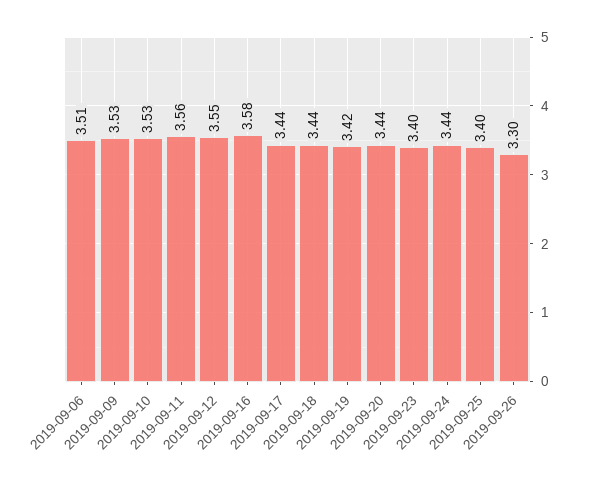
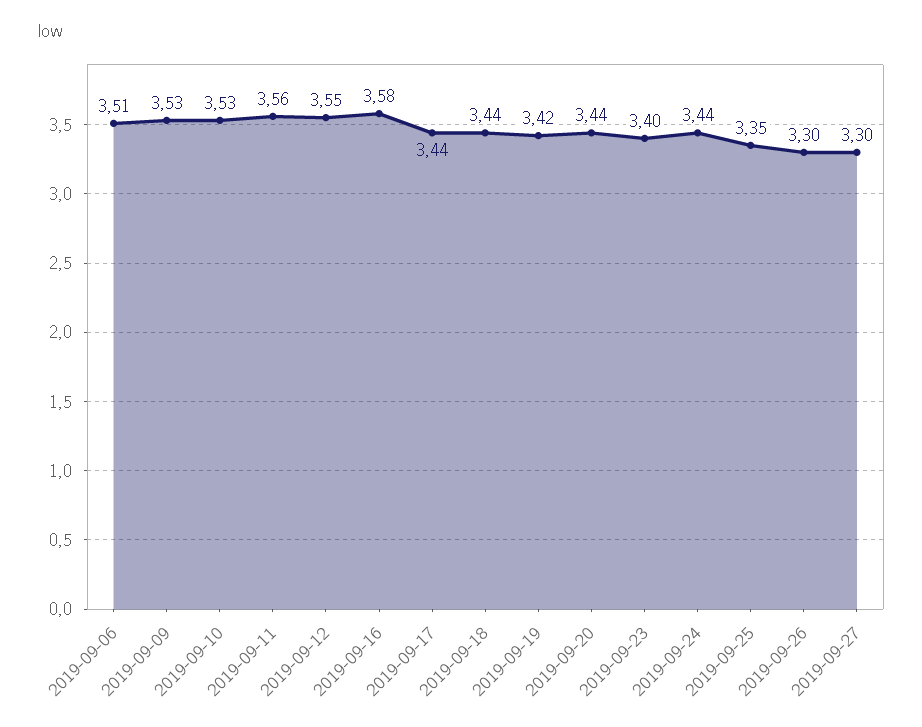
2019-09-25: 3.4 -> 3.35
2019-09-27: none -> 3.3

